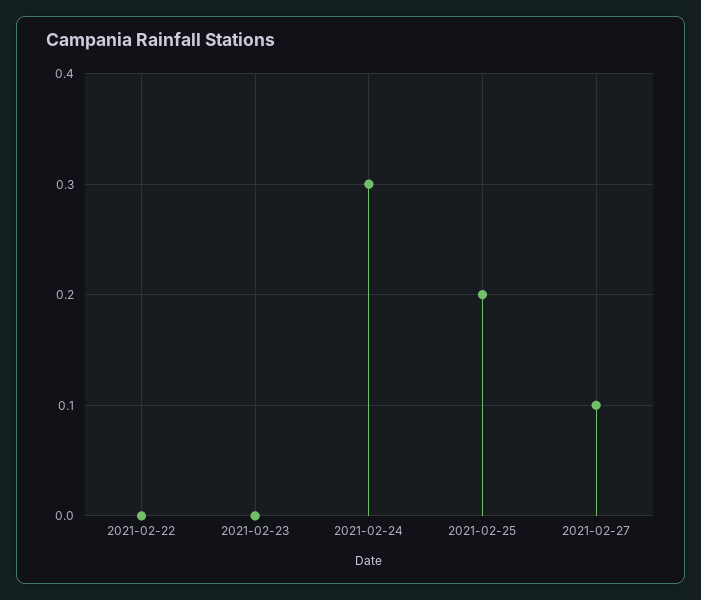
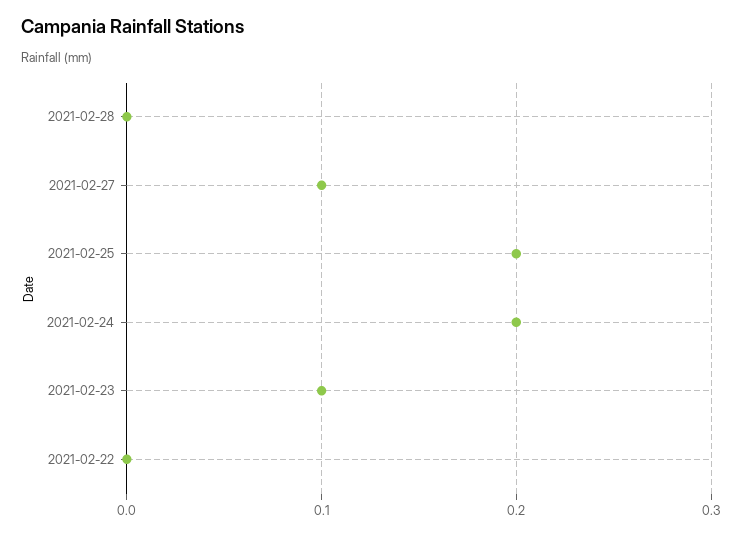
2021-02-23: 0 -> 0.1
2021-02-24: 0.3 -> 0.2
2021-02-28: none -> 0

